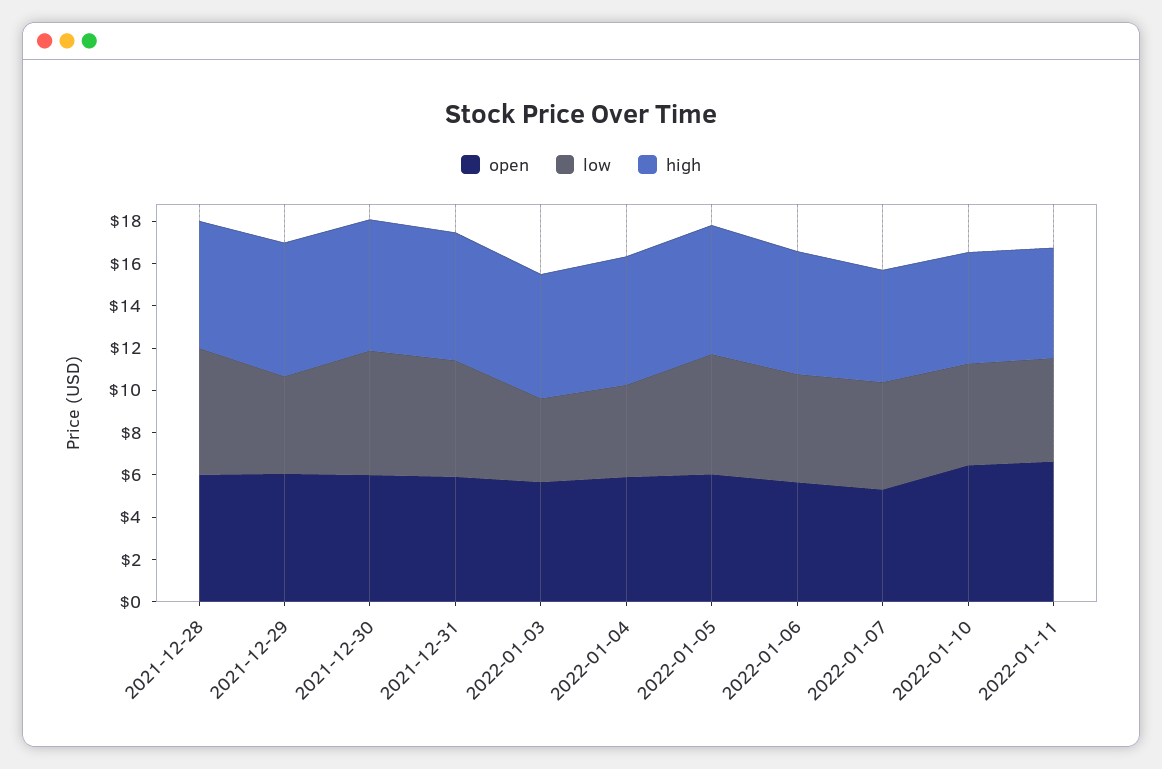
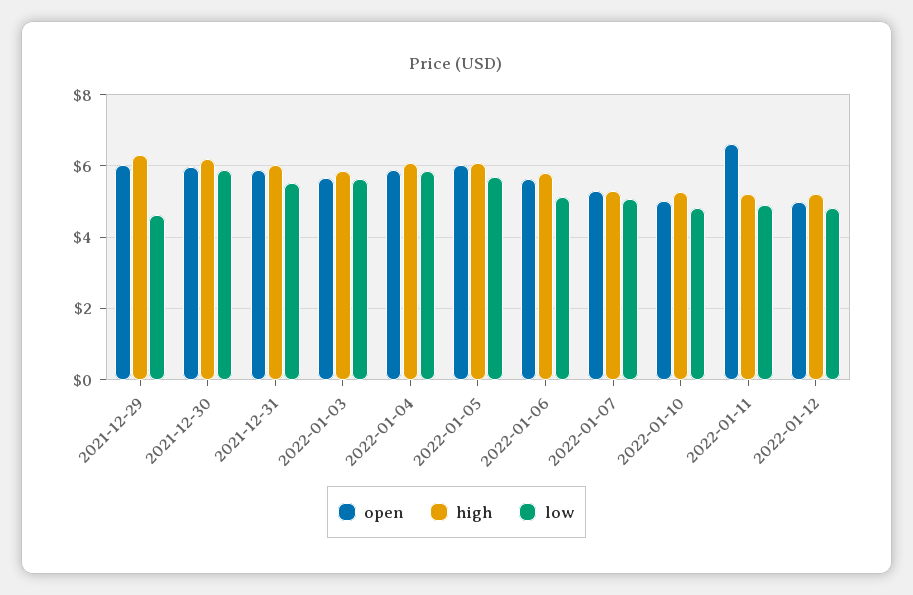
open, 2021-12-28: 6 -> none
low, 2021-12-28: 6 -> none
high, 2021-12-28: 6 -> none
low, 2022-01-03: 4 -> 5.6
low, 2022-01-04: 4.5 -> 5.8
open, 2022-01-10: 6.5 -> 5
open, 2022-01-12: none -> 5
high, 2022-01-12: none -> 5.2
low, 2022-01-12: none -> 4.8

